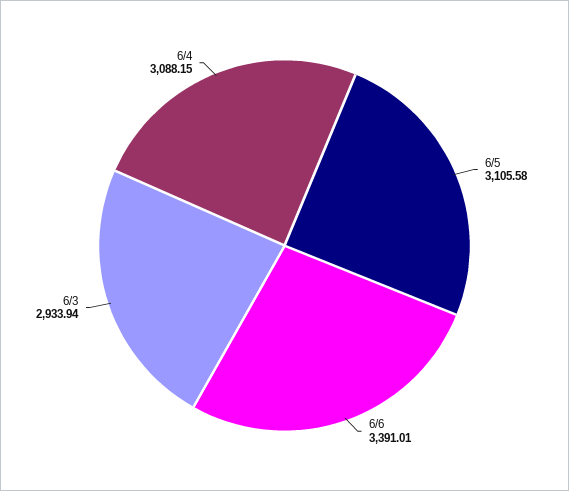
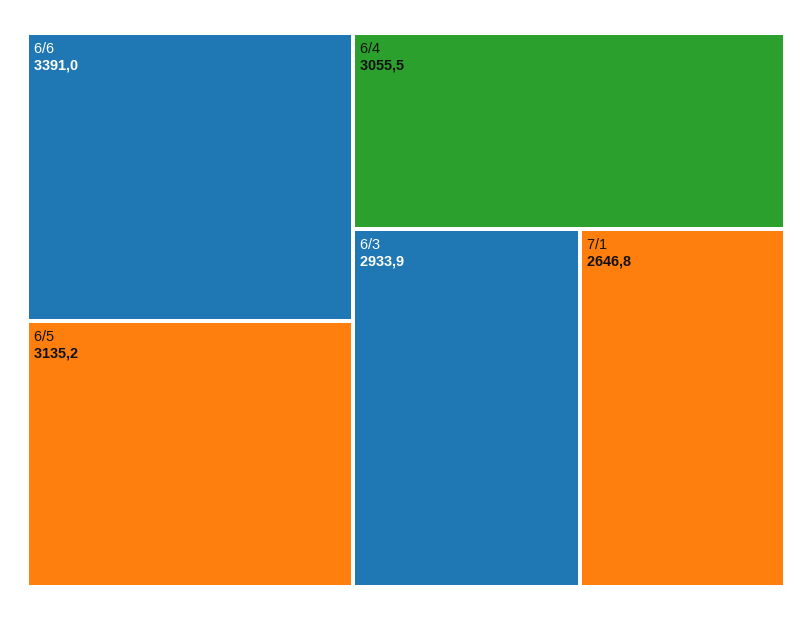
6/5: 3105.58 -> 3135.2
6/4: 3088.15 -> 3055.5
7/1: none -> 2646.8

